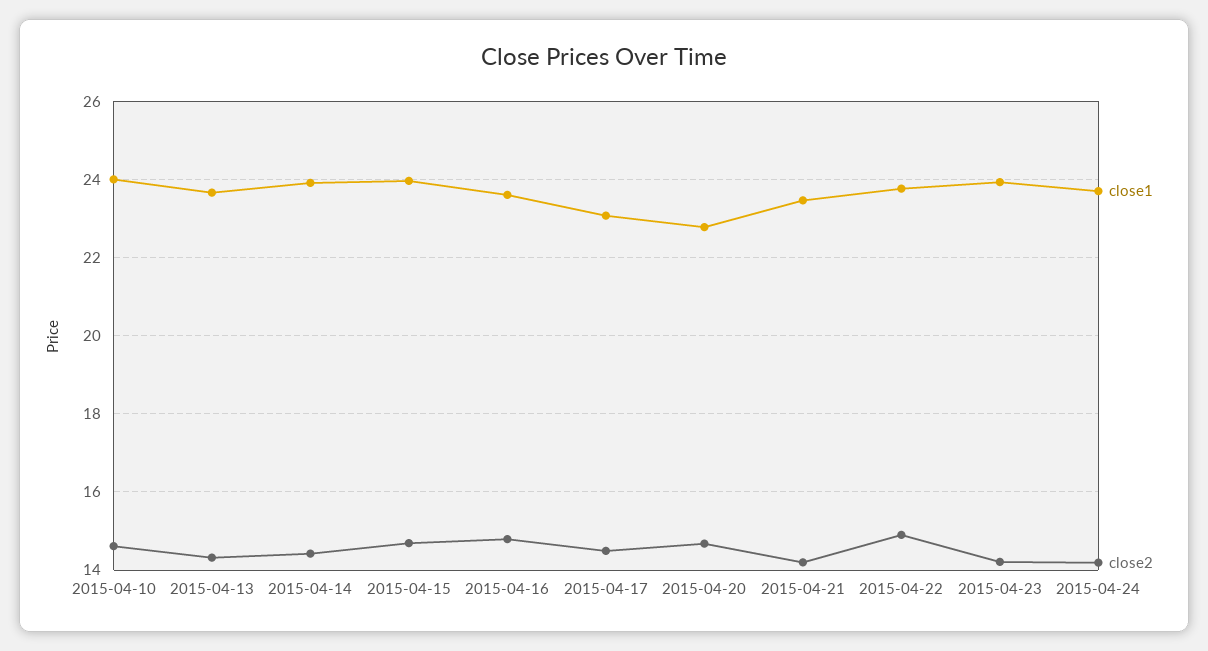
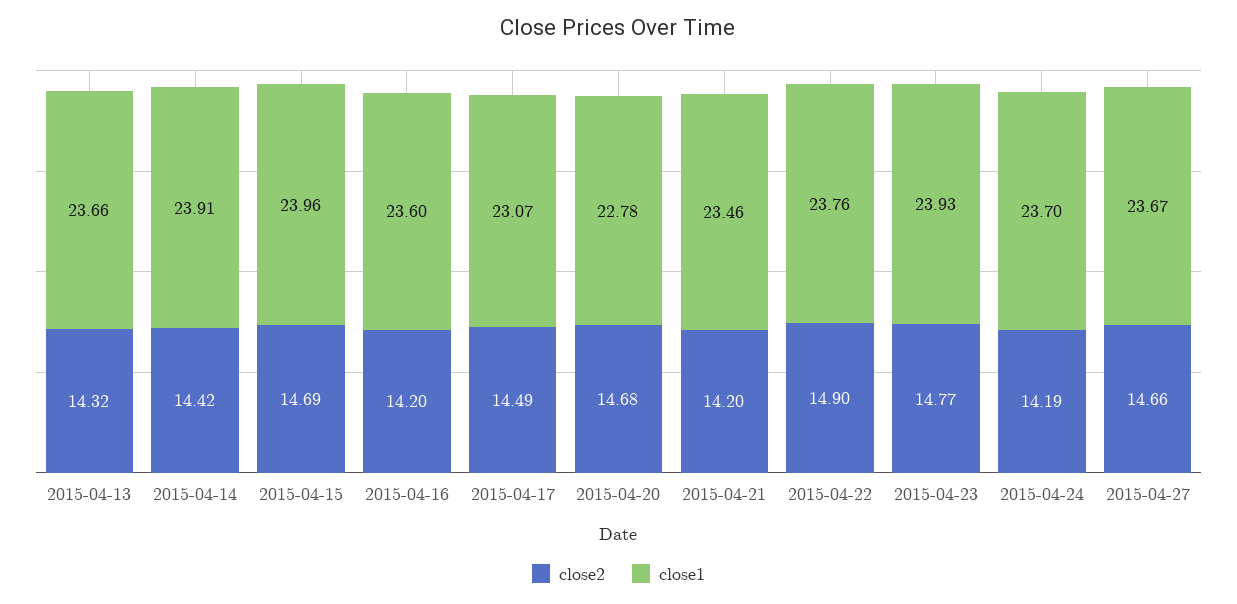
close1, 2015-04-10: 24 -> none
close2, 2015-04-10: 14.6 -> none
close2, 2015-04-16: 14.8 -> 14.2
close2, 2015-04-23: 14.2 -> 14.77
close2, 2015-04-27: none -> 14.66
close1, 2015-04-27: none -> 23.67

